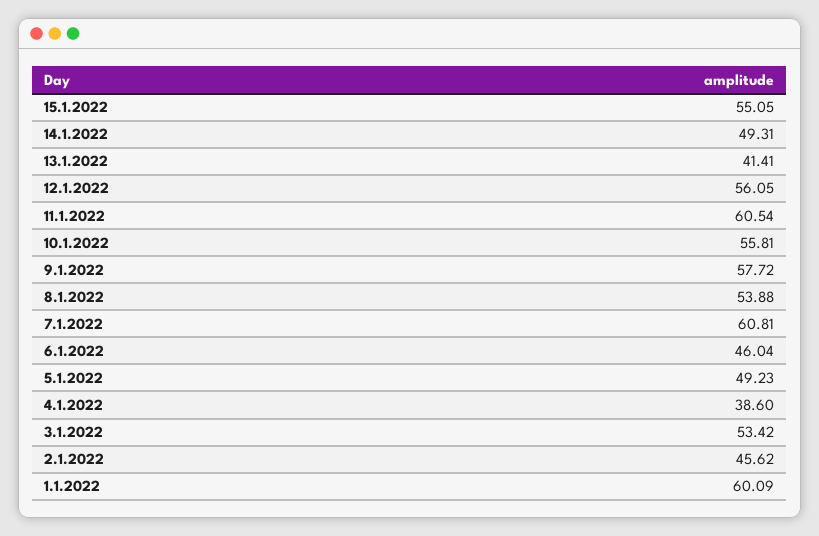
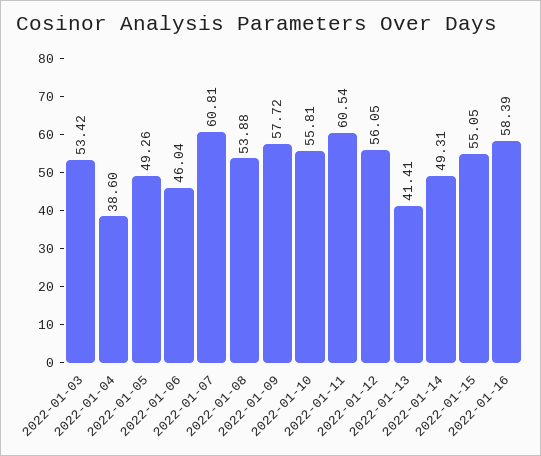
5.1.2022: 49.23 -> 49.26
2.1.2022: 45.62 -> none
1.1.2022: 60.09 -> none
2022-01-16: none -> 58.39

